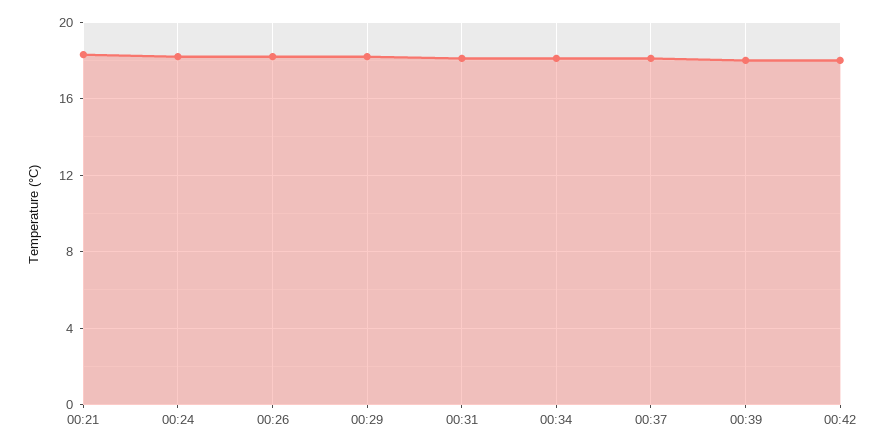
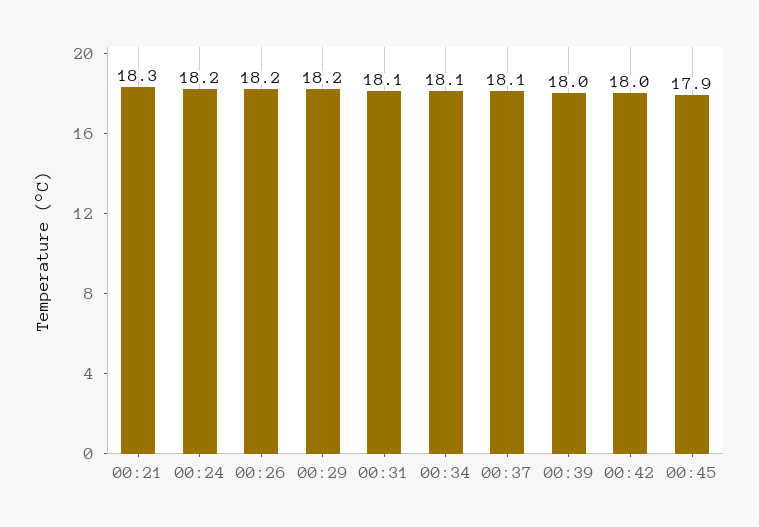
00:45: none -> 17.9

